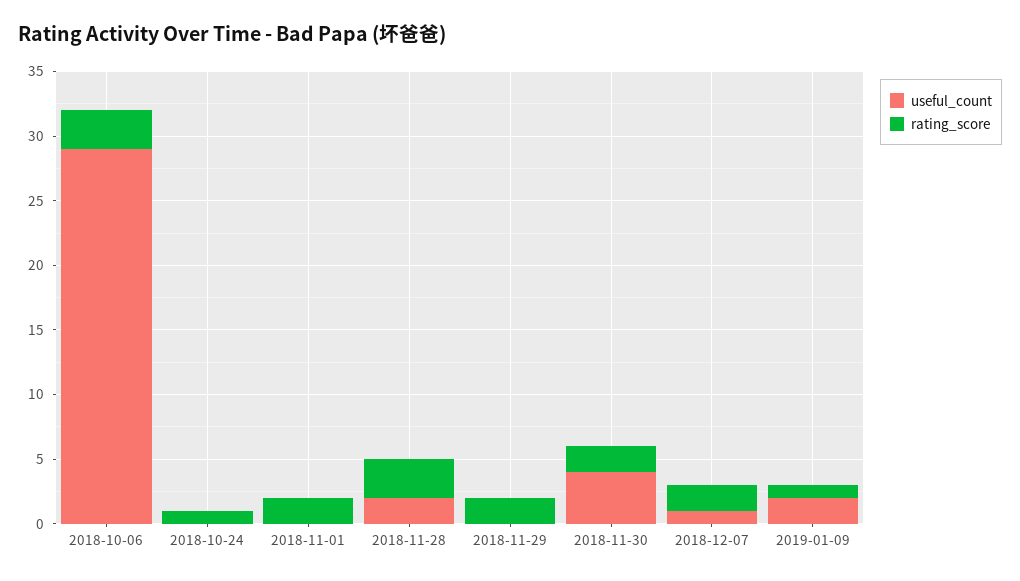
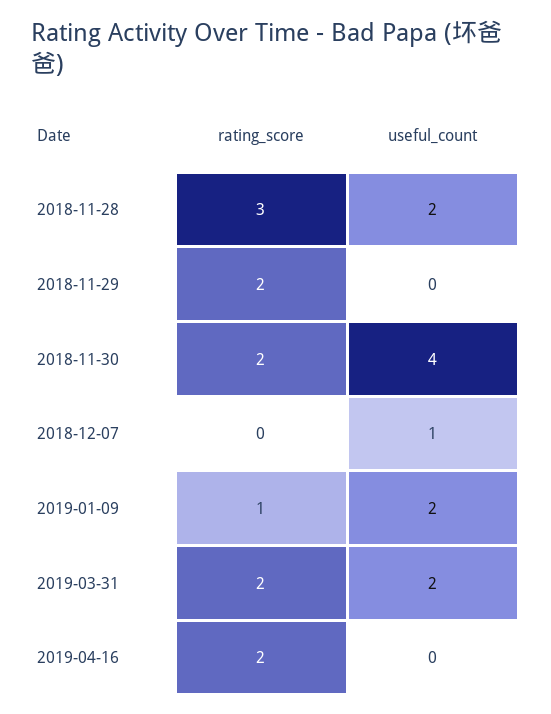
useful_count, 2018-10-06: 29 -> none
rating_score, 2018-10-06: 3 -> none
useful_count, 2018-10-24: 0 -> none
rating_score, 2018-10-24: 1 -> none
useful_count, 2018-11-01: 0 -> none
rating_score, 2018-11-01: 2 -> none
rating_score, 2018-12-07: 2 -> 0
rating_score, 2019-03-31: none -> 2
useful_count, 2019-03-31: none -> 2
rating_score, 2019-04-16: none -> 2
useful_count, 2019-04-16: none -> 0

